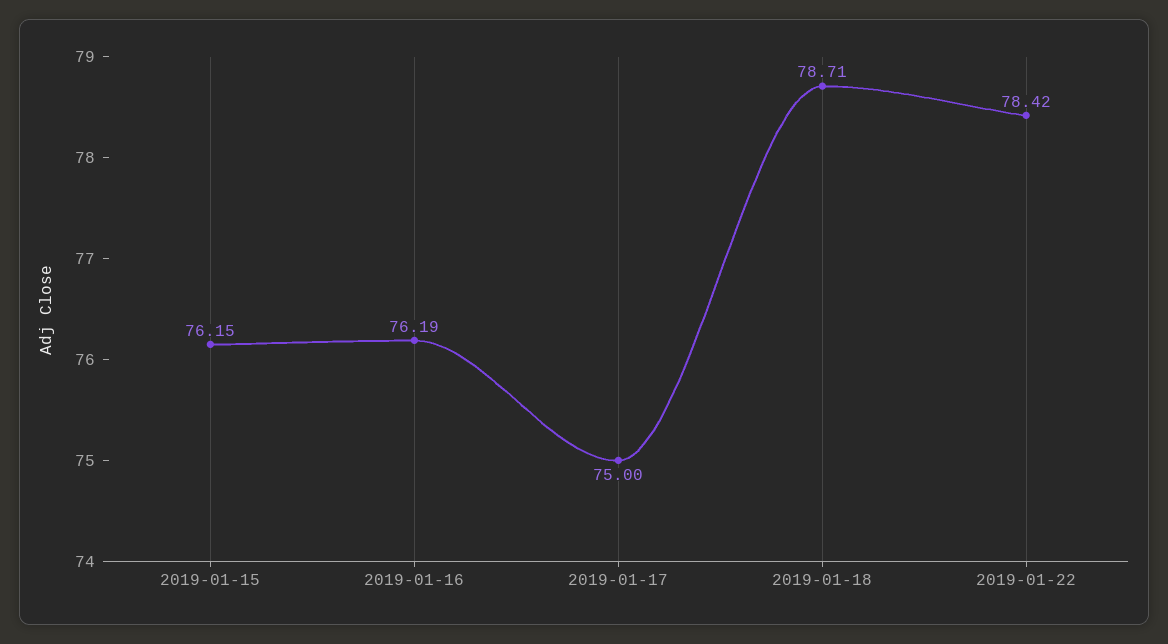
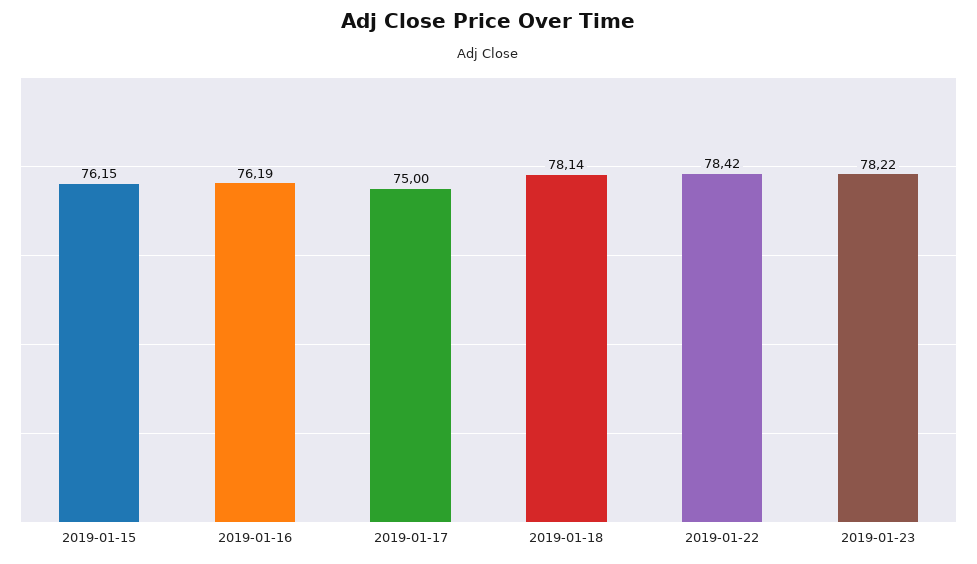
2019-01-18: 78.71 -> 78.14
2019-01-23: none -> 78.22

